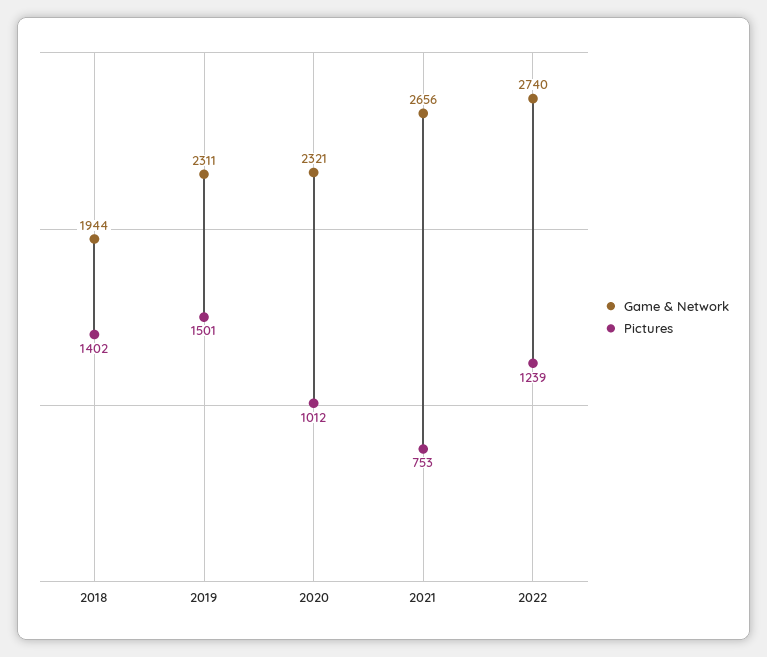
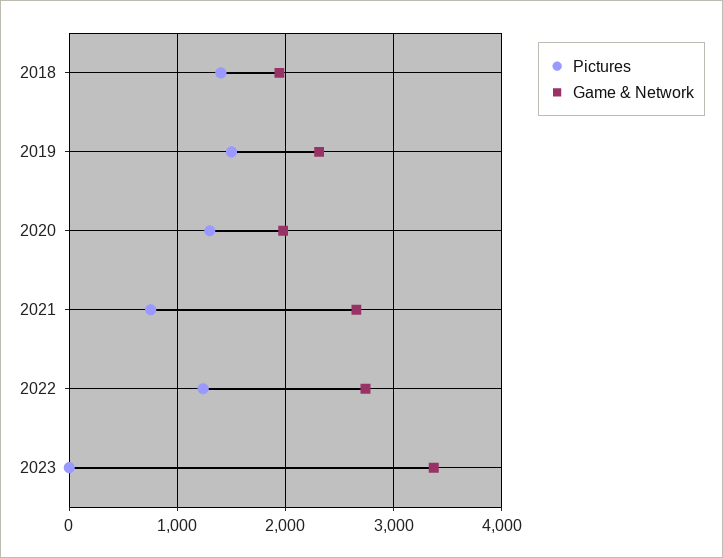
Game & Network, 2020: 2321 -> 2000
Pictures, 2020: 1012 -> 1300
Pictures, 2023: none -> 0
Game & Network, 2023: none -> 3400

